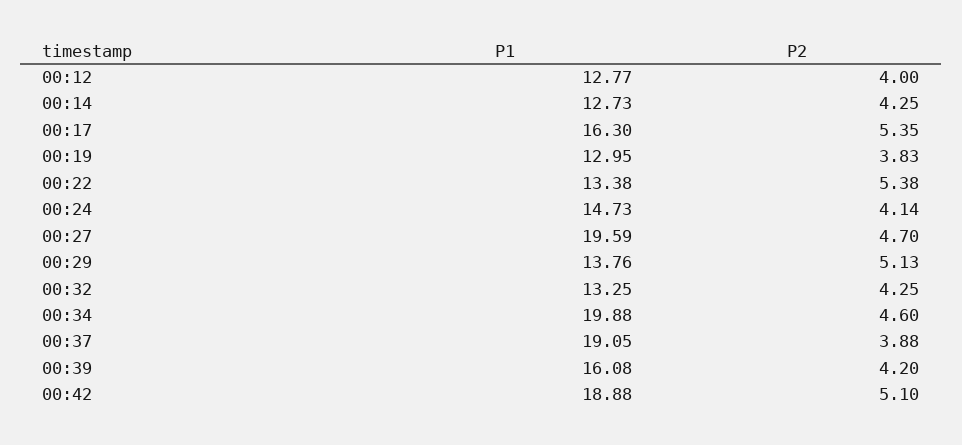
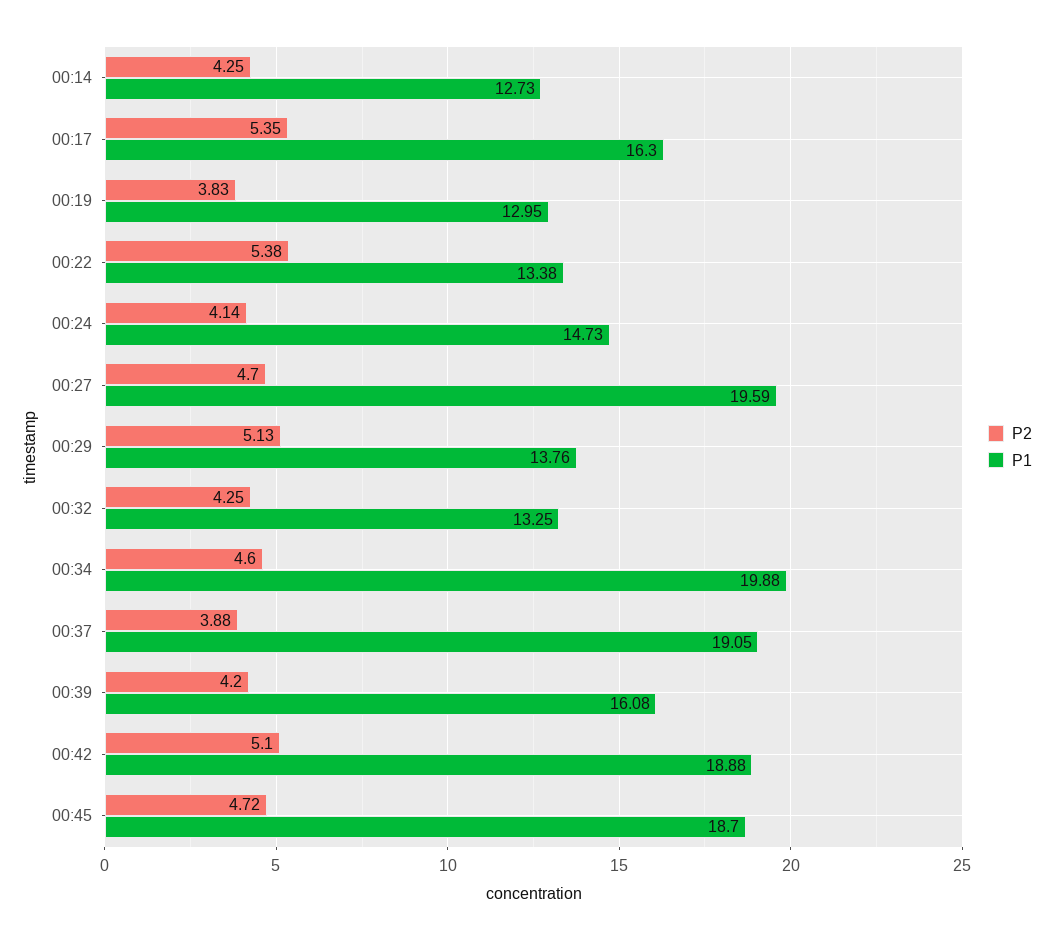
P1, 00:12: 12.77 -> none
P2, 00:12: 4 -> none
P2, 00:45: none -> 4.72
P1, 00:45: none -> 18.7

